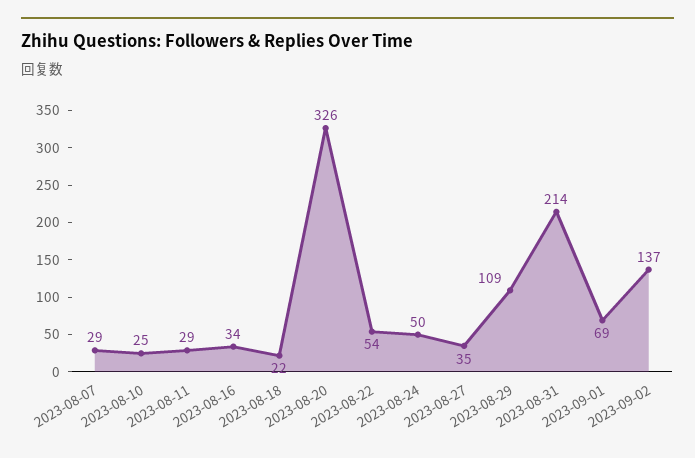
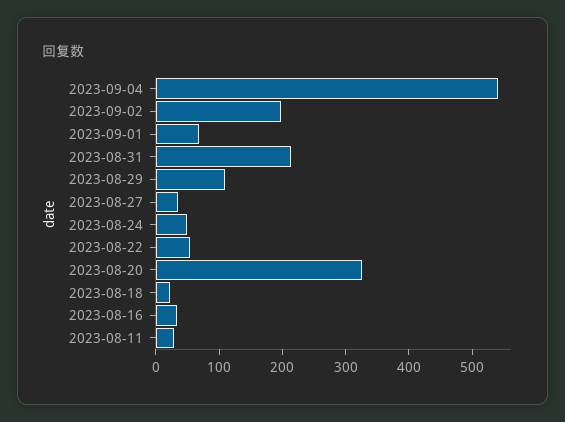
2023-08-07: 29 -> none
2023-08-10: 25 -> none
2023-09-02: 137 -> 200
2023-09-04: none -> 540

